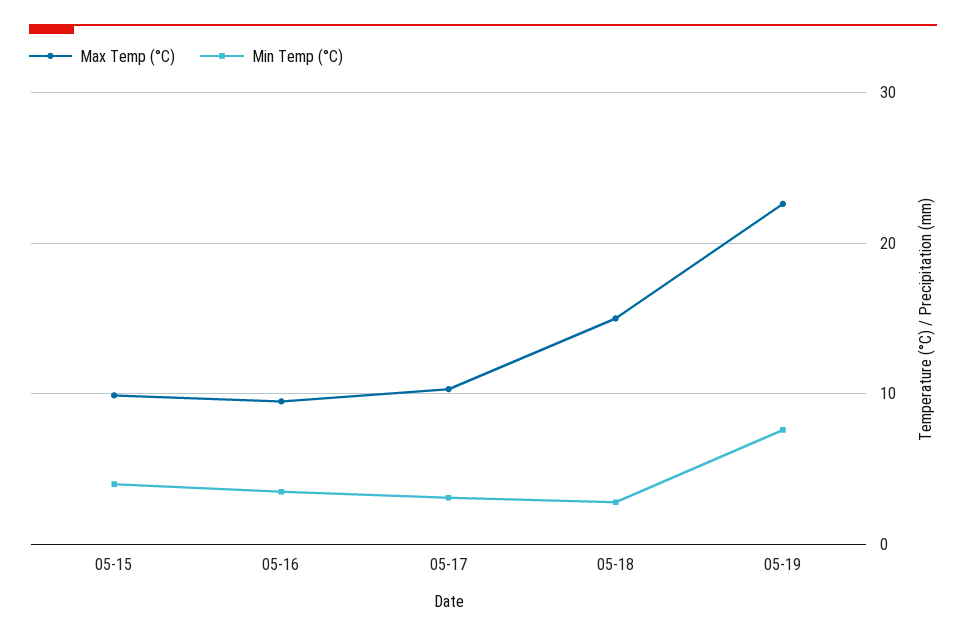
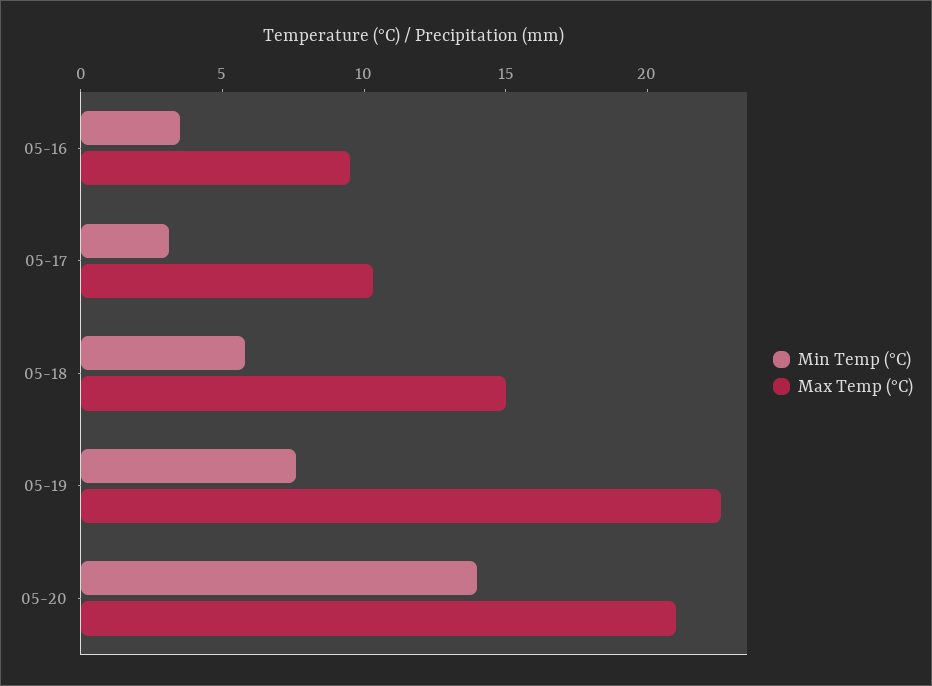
Max Temp (°C), 05-15: 10 -> none
Min Temp (°C), 05-15: 4 -> none
Min Temp (°C), 05-18: 3 -> 6
Min Temp (°C), 05-20: none -> 14
Max Temp (°C), 05-20: none -> 21

